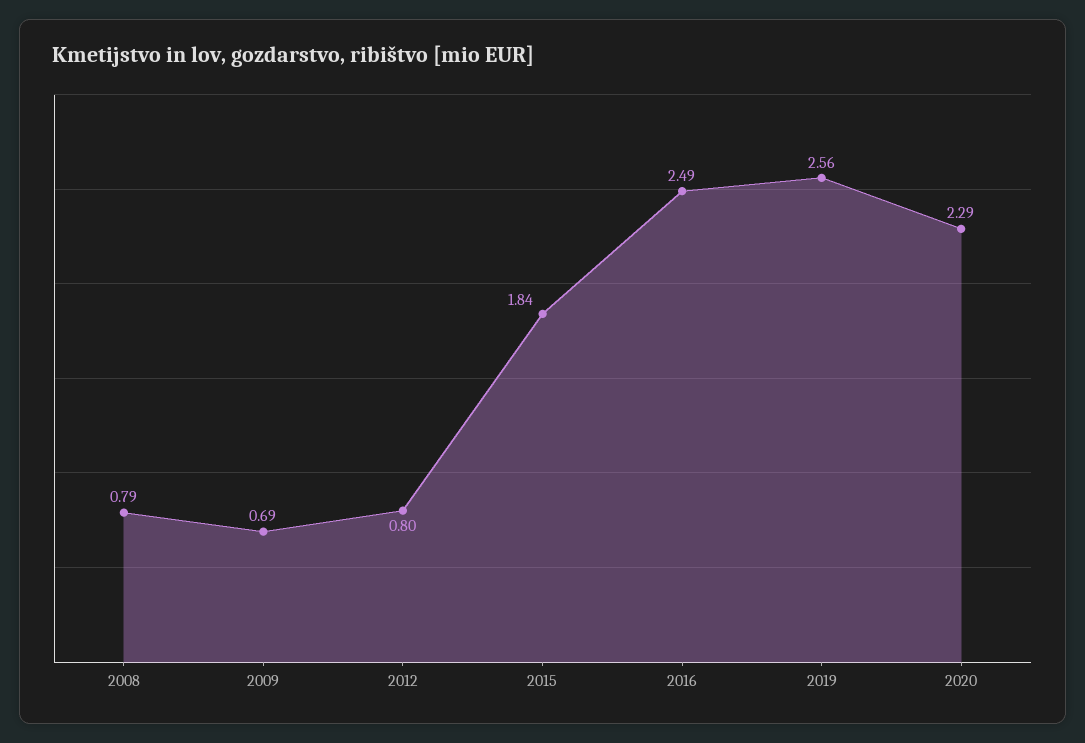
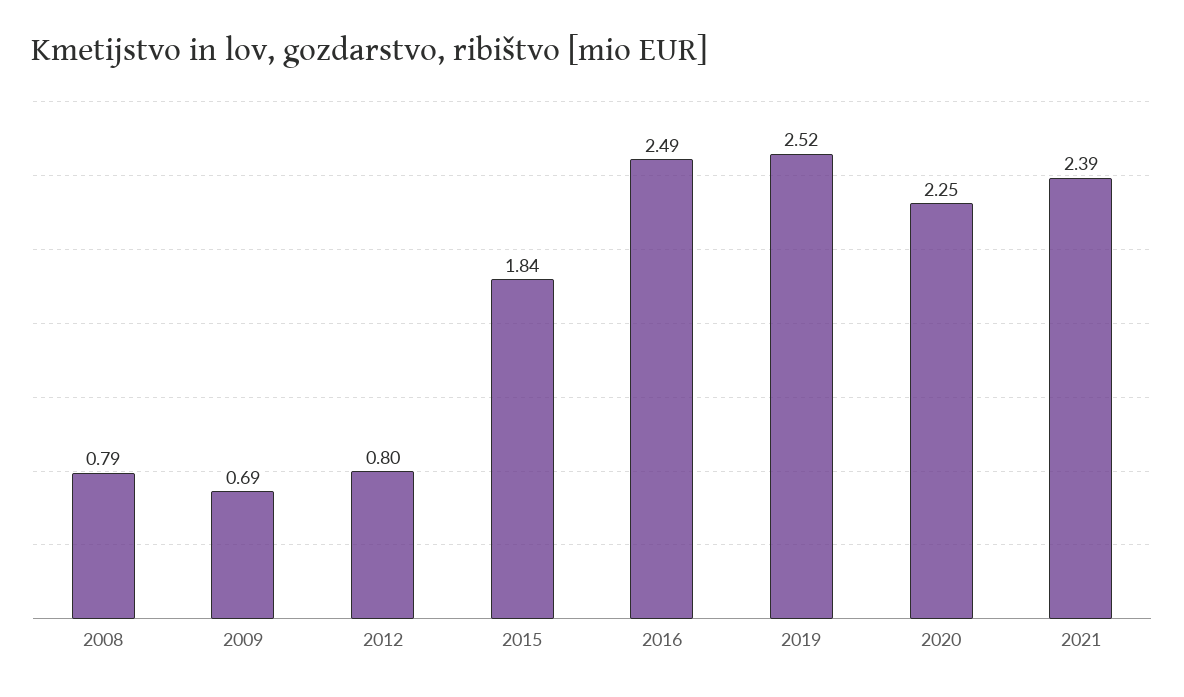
2019: 2.56 -> 2.52
2020: 2.29 -> 2.25
2021: none -> 2.39

